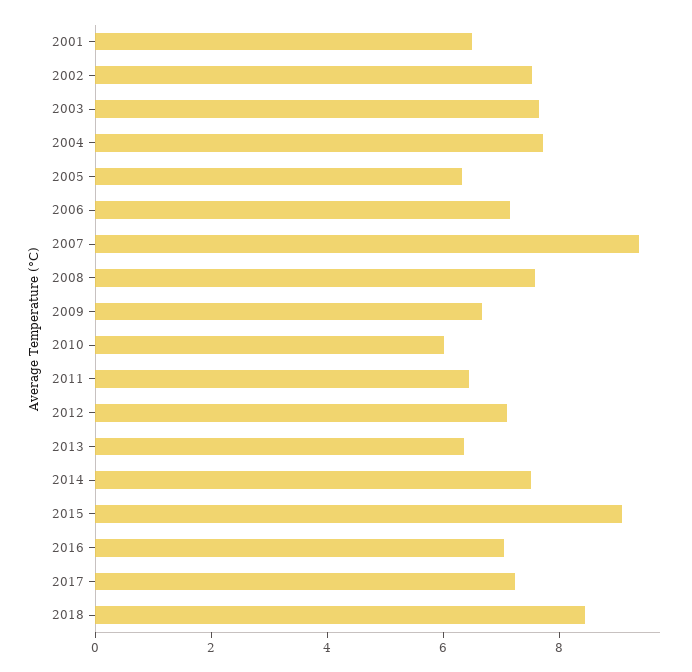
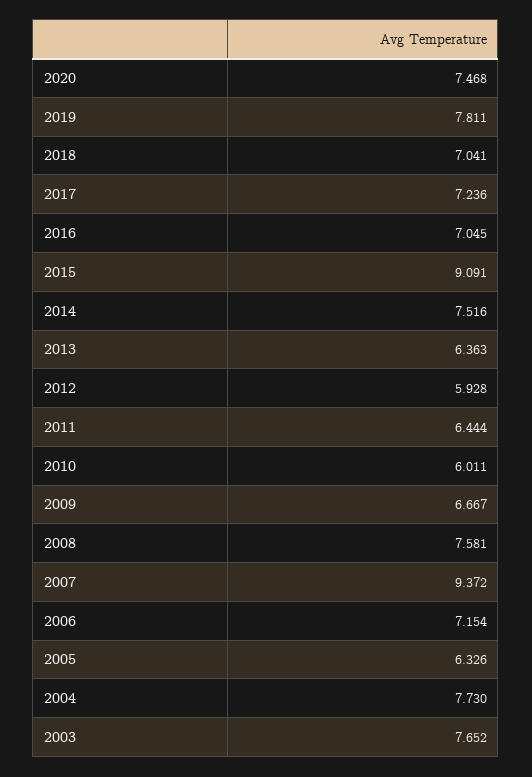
2001: 6.5 -> none
2002: 7.5 -> none
2012: 7 -> 5.928
2018: 8.5 -> 7.041
2020: none -> 7.468
2019: none -> 7.811

